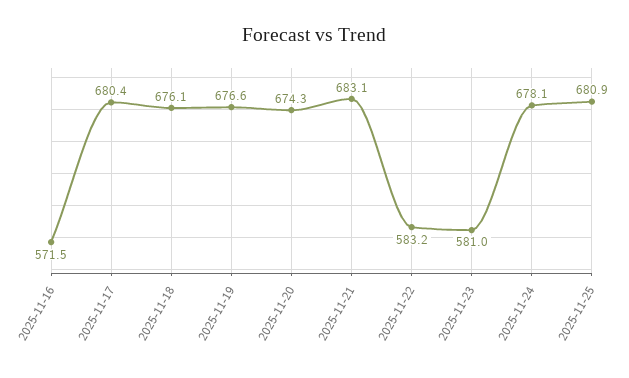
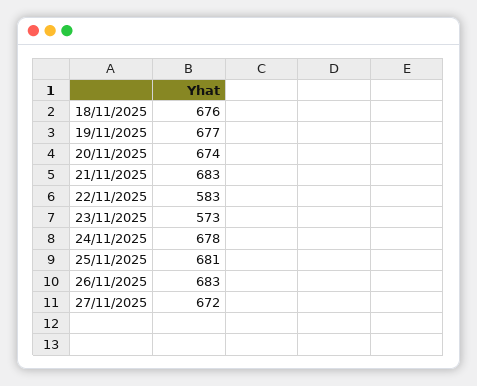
2025-11-16: 571.5 -> none
2025-11-17: 680.4 -> none
2025-11-23: 581 -> 573
26/11/2025: none -> 683
27/11/2025: none -> 672

